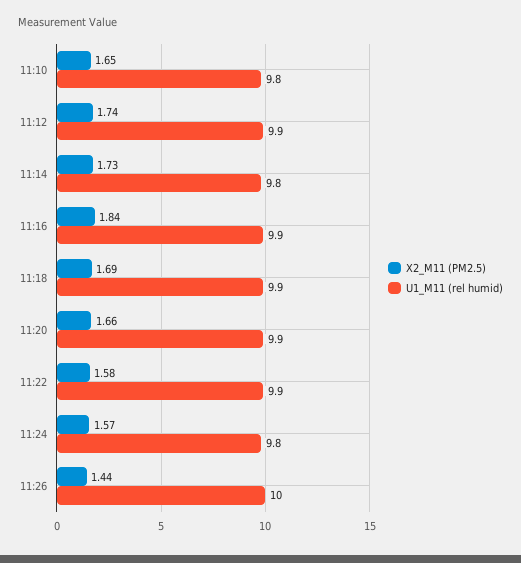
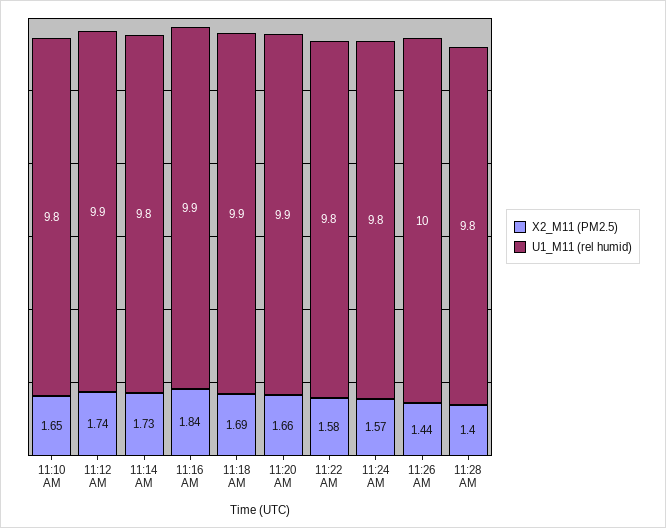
U1_M11 (rel humid), 11:22: 9.9 -> 9.8
X2_M11 (PM2.5), 11:28 AM: none -> 1.4
U1_M11 (rel humid), 11:28 AM: none -> 9.8

